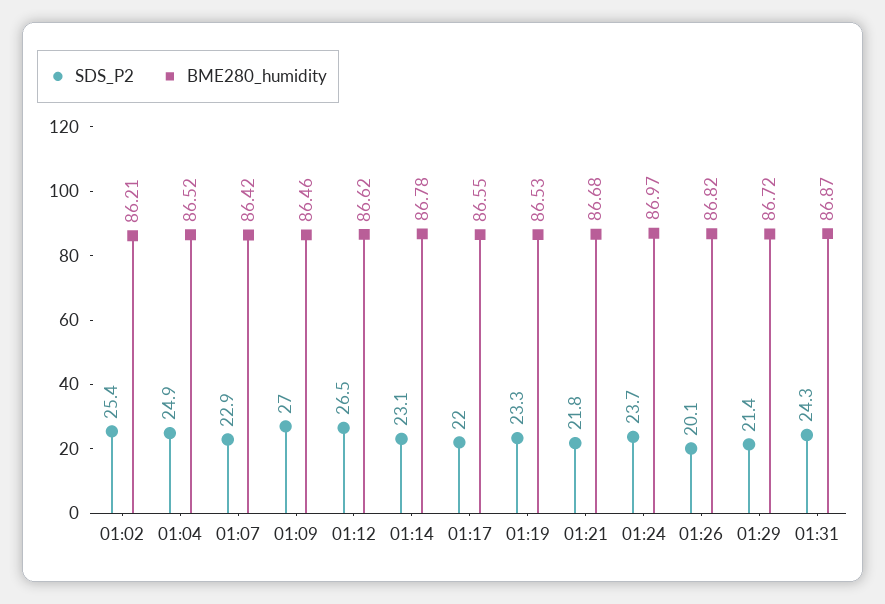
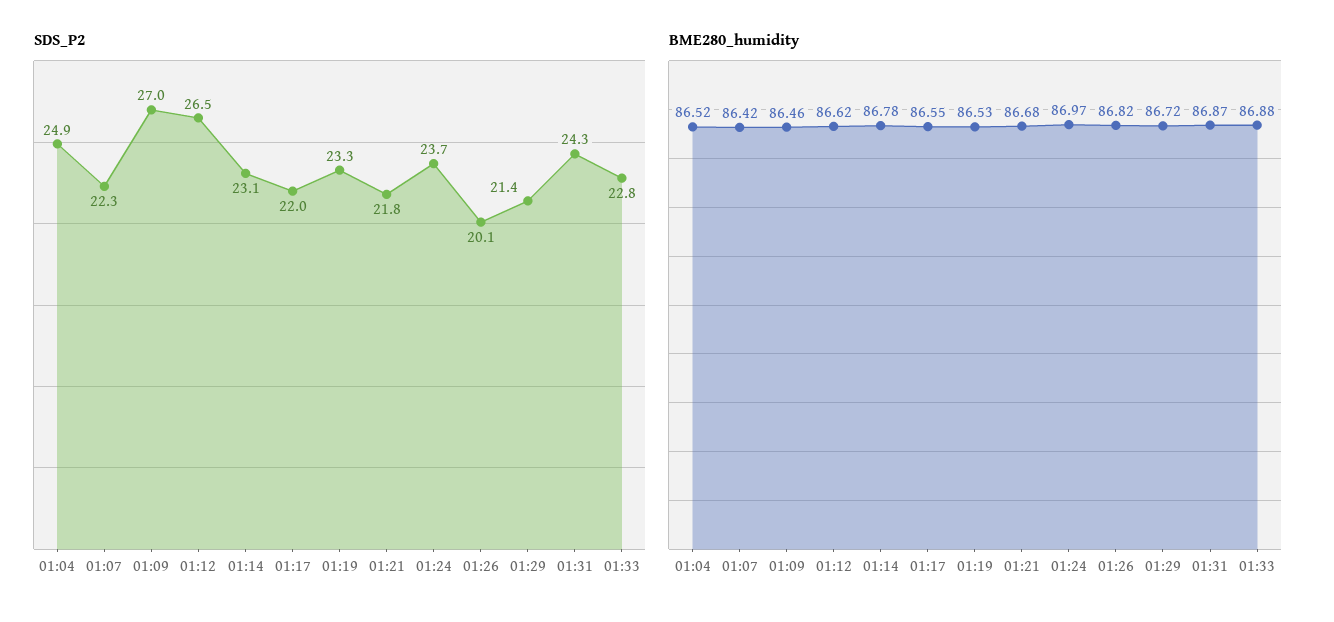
SDS_P2, 01:02: 25.4 -> none
BME280_humidity, 01:02: 86.21 -> none
SDS_P2, 01:07: 22.9 -> 22.3
SDS_P2, 01:33: none -> 22.8
BME280_humidity, 01:33: none -> 86.88

